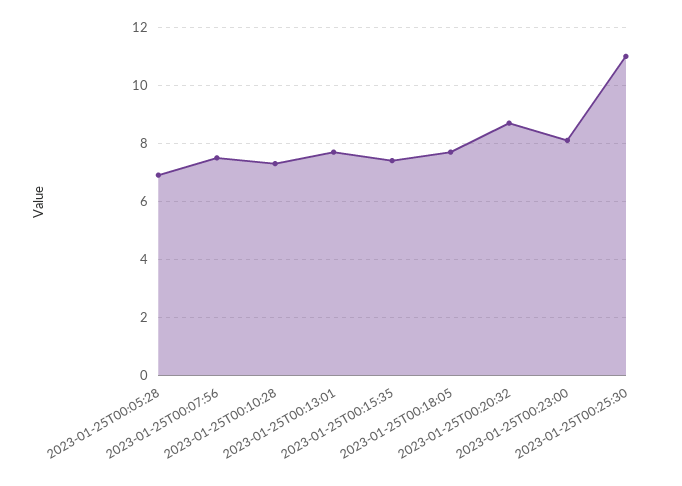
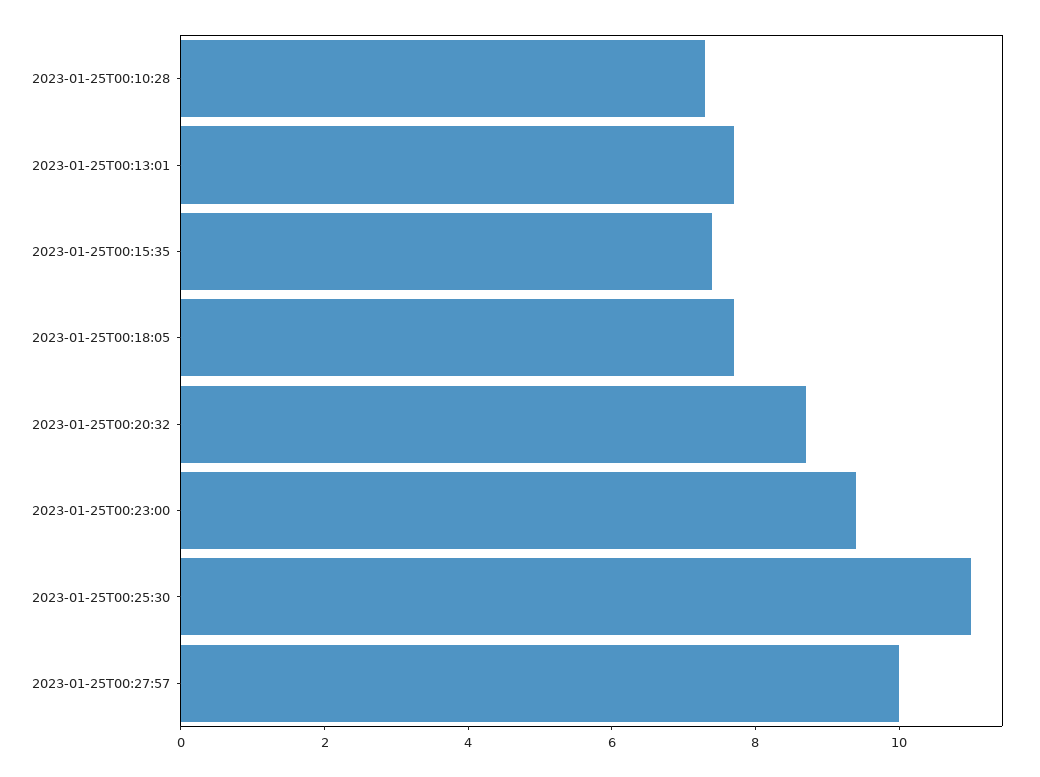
2023-01-25T00:05:28: 7 -> none
2023-01-25T00:07:56: 7.5 -> none
2023-01-25T00:23:00: 8 -> 9.5
2023-01-25T00:27:57: none -> 10

